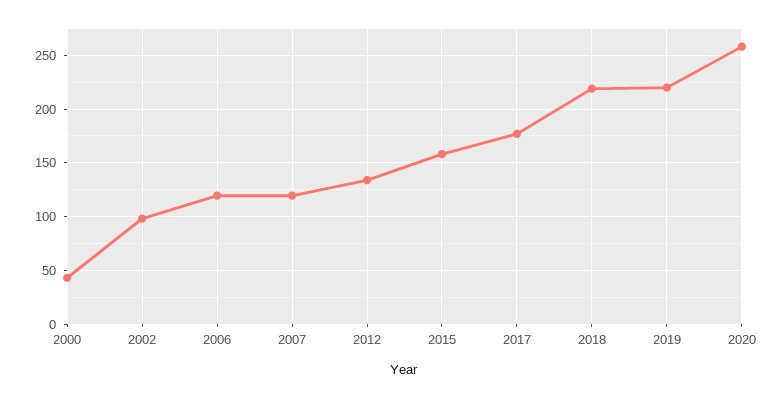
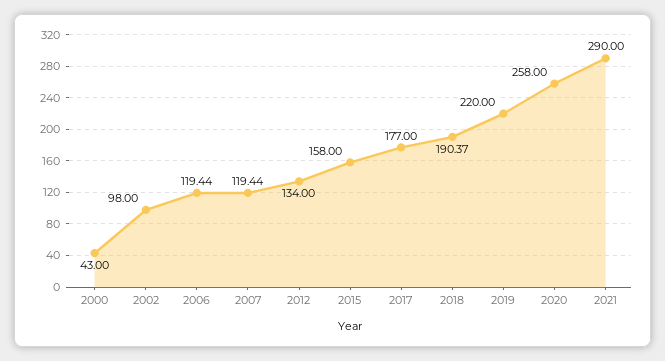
2018: 220 -> 190.37
2021: none -> 290

